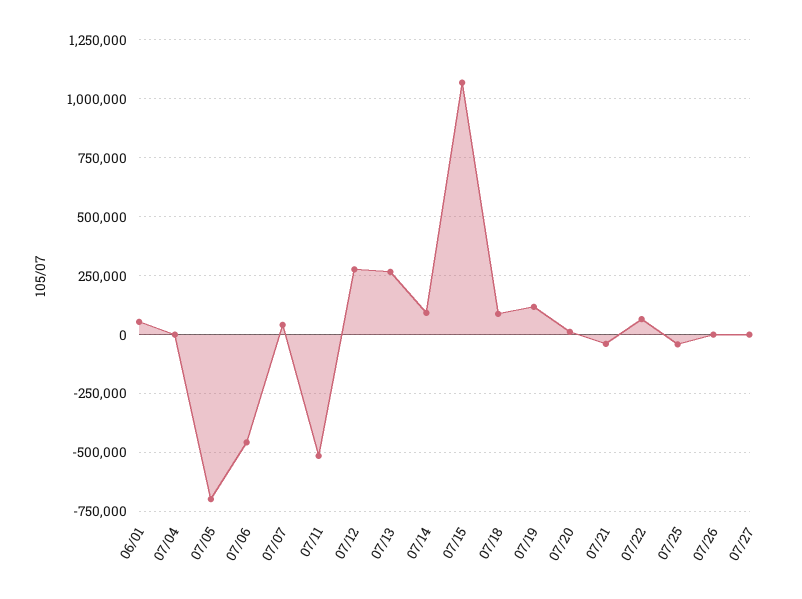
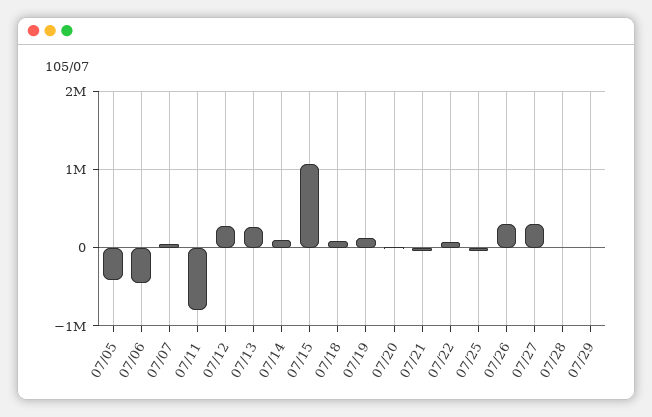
06/01: 50000 -> none
07/04: 0 -> none
07/05: -700000 -> -400000
07/11: -500000 -> -800000
07/26: 0 -> 300000
07/27: 0 -> 300000
07/28: none -> 0
07/29: none -> 0

